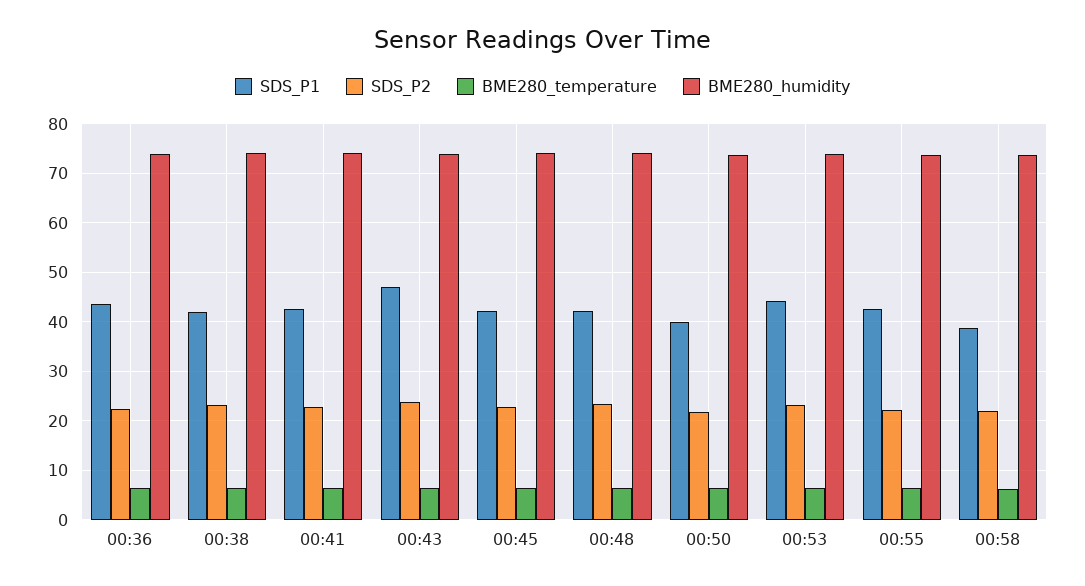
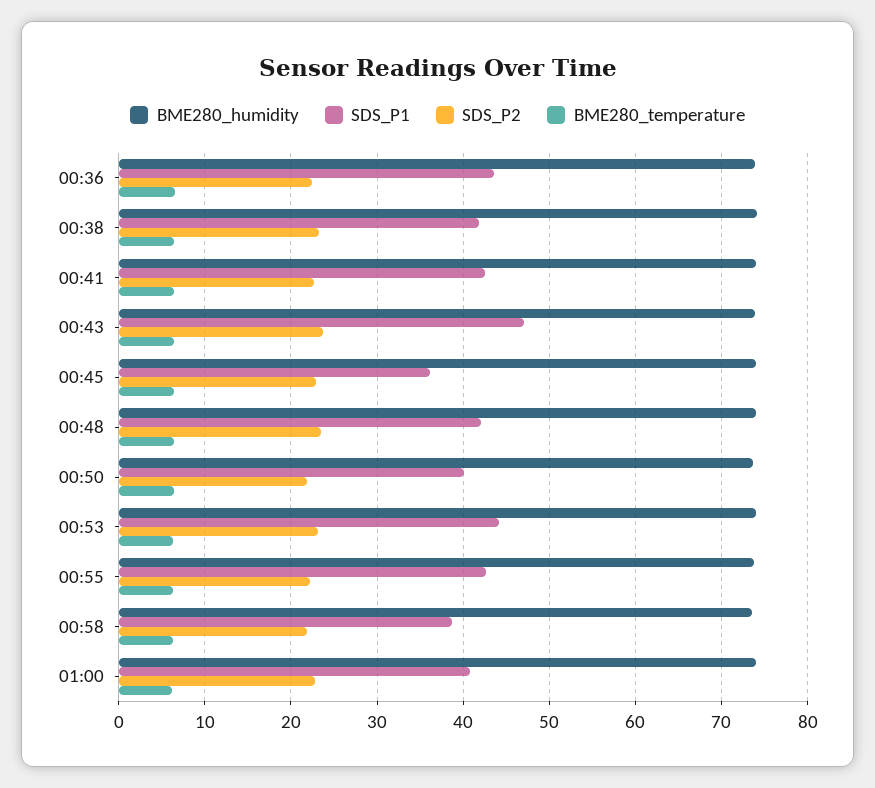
SDS_P1, 00:45: 42 -> 36
BME280_humidity, 01:00: none -> 74
SDS_P1, 01:00: none -> 41
SDS_P2, 01:00: none -> 23
BME280_temperature, 01:00: none -> 6

